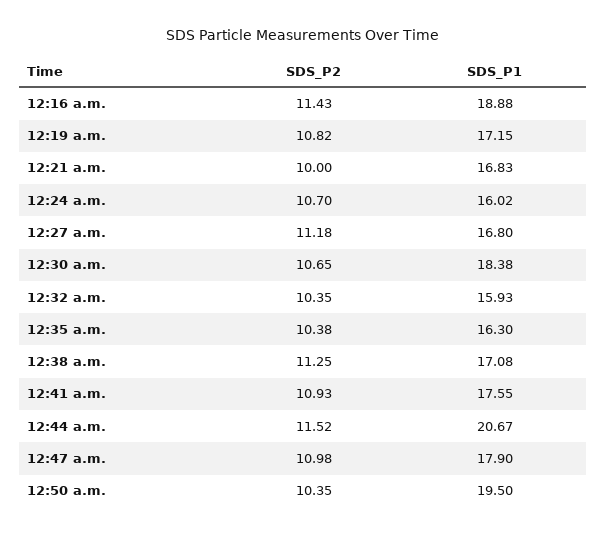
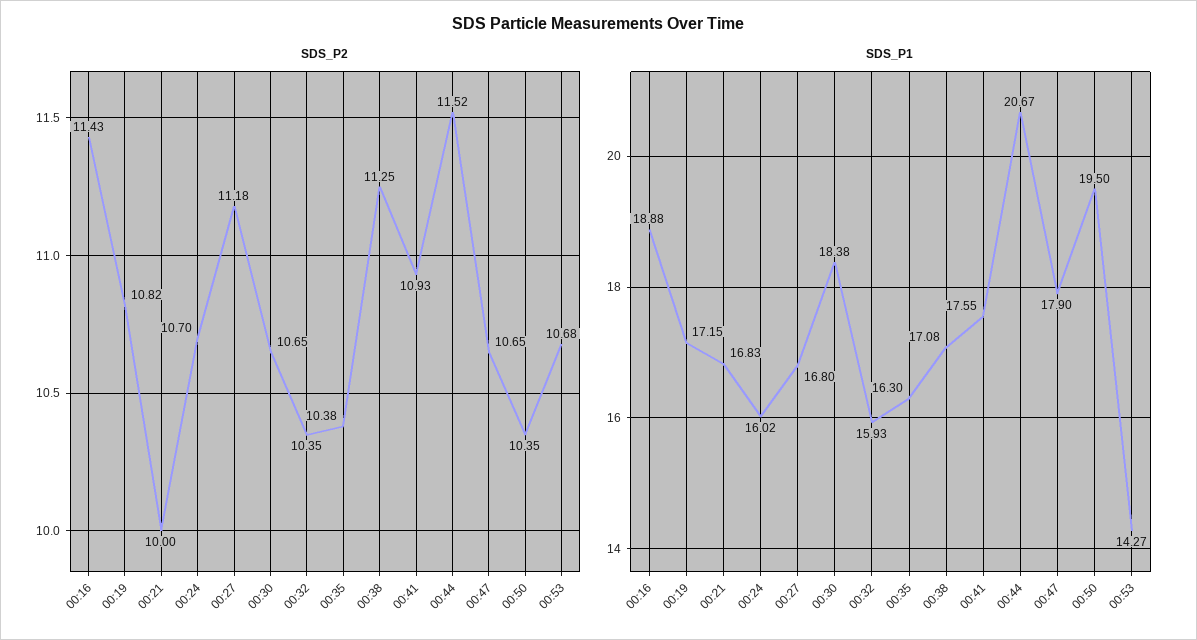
SDS_P2, 12:47 a.m.: 10.98 -> 10.65
SDS_P2, 00:53: none -> 10.68
SDS_P1, 00:53: none -> 14.27

